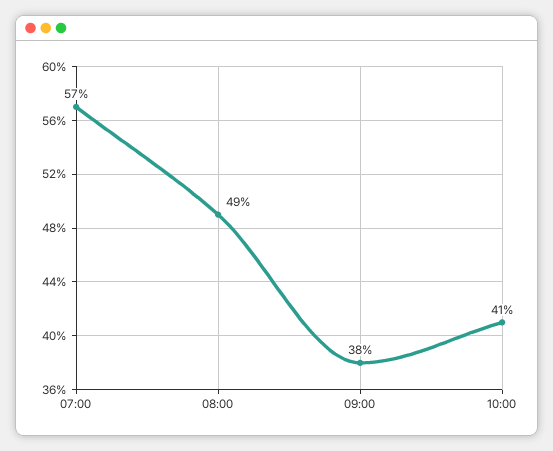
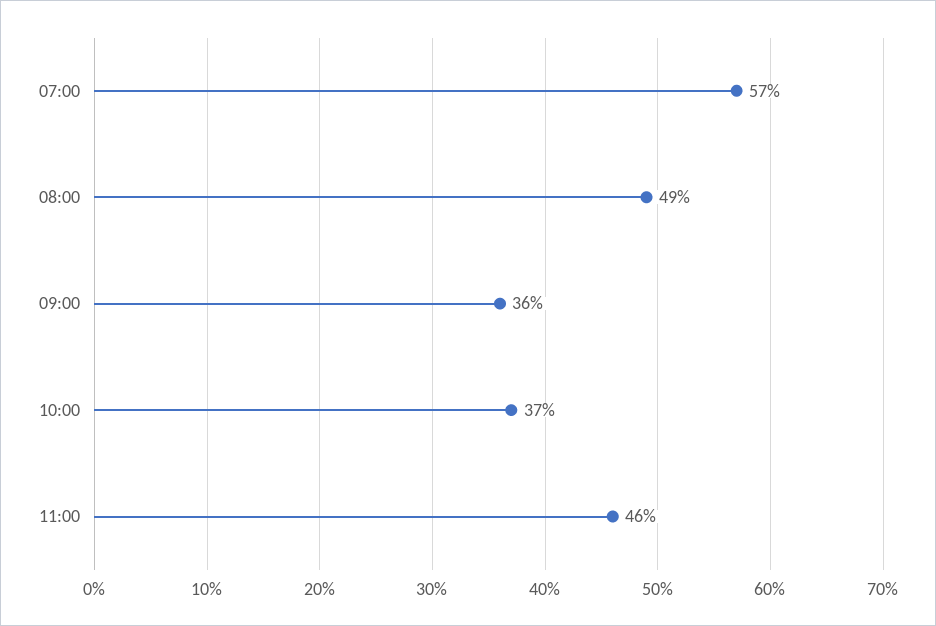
09:00: 38 -> 36
10:00: 41 -> 37
11:00: none -> 46

